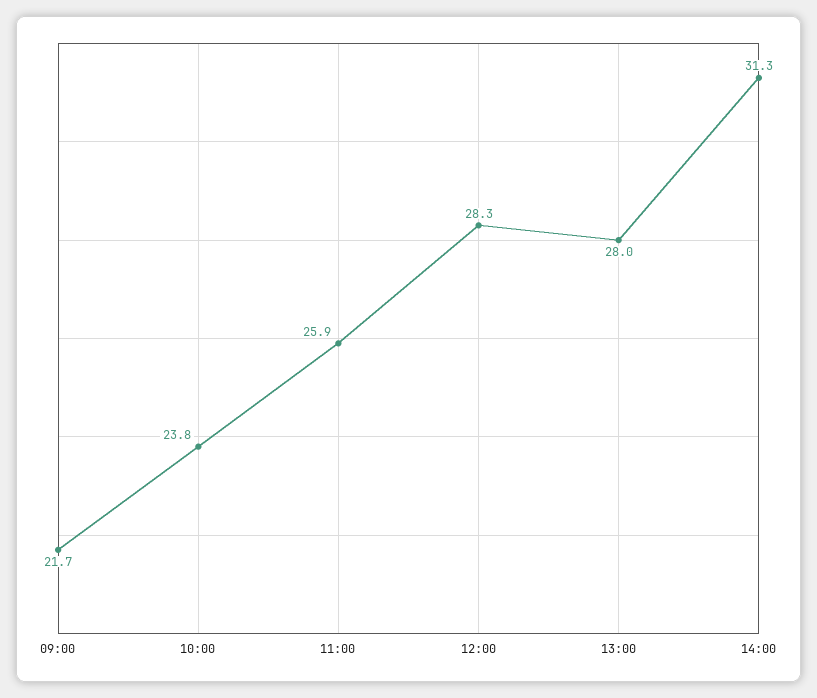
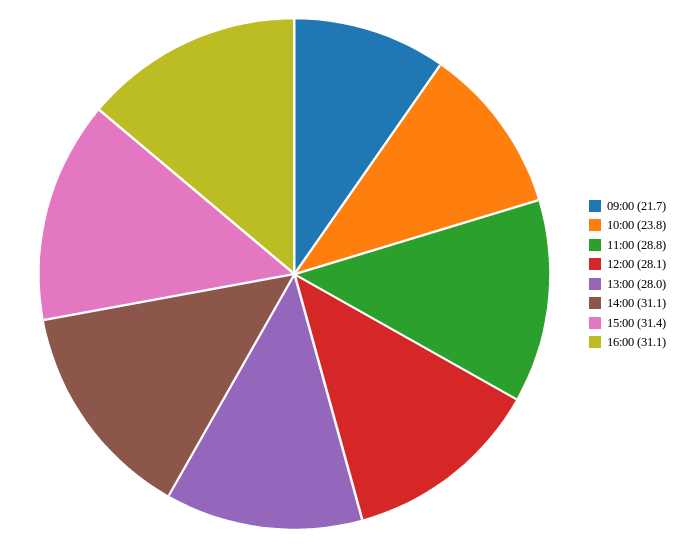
11:00: 25.9 -> 28.8
12:00: 28.3 -> 28.1
14:00: 31.3 -> 31.1
15:00: none -> 31.4
16:00: none -> 31.1

